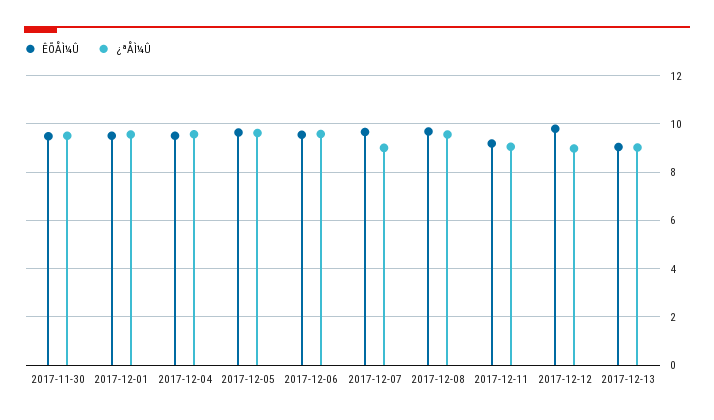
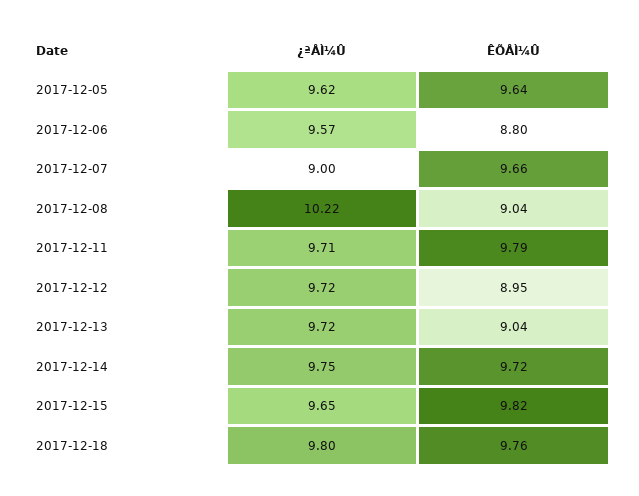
ÊÕÅÌ¼Û, 2017-11-30: 9.5 -> none
¿ªÅÌ¼Û, 2017-11-30: 9.5 -> none
ÊÕÅÌ¼Û, 2017-12-01: 9.5 -> none
¿ªÅÌ¼Û, 2017-12-01: 9.5 -> none
ÊÕÅÌ¼Û, 2017-12-04: 9.5 -> none
¿ªÅÌ¼Û, 2017-12-04: 9.5 -> none
ÊÕÅÌ¼Û, 2017-12-06: 9.5 -> 8.8
ÊÕÅÌ¼Û, 2017-12-08: 9.75 -> 9.04
¿ªÅÌ¼Û, 2017-12-08: 9.5 -> 10.22
ÊÕÅÌ¼Û, 2017-12-11: 9.25 -> 9.79
¿ªÅÌ¼Û, 2017-12-11: 9 -> 9.71
ÊÕÅÌ¼Û, 2017-12-12: 9.75 -> 8.95
¿ªÅÌ¼Û, 2017-12-12: 9 -> 9.72
¿ªÅÌ¼Û, 2017-12-13: 9 -> 9.72
¿ªÅÌ¼Û, 2017-12-14: none -> 9.75
ÊÕÅÌ¼Û, 2017-12-14: none -> 9.72
¿ªÅÌ¼Û, 2017-12-15: none -> 9.65
ÊÕÅÌ¼Û, 2017-12-15: none -> 9.82
¿ªÅÌ¼Û, 2017-12-18: none -> 9.8
ÊÕÅÌ¼Û, 2017-12-18: none -> 9.76

